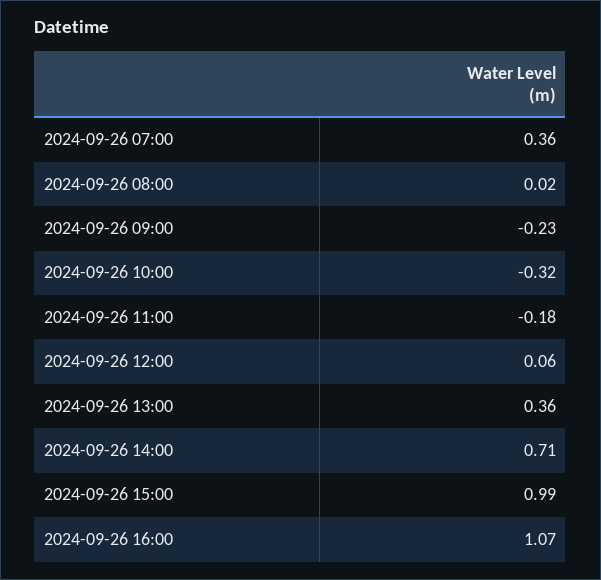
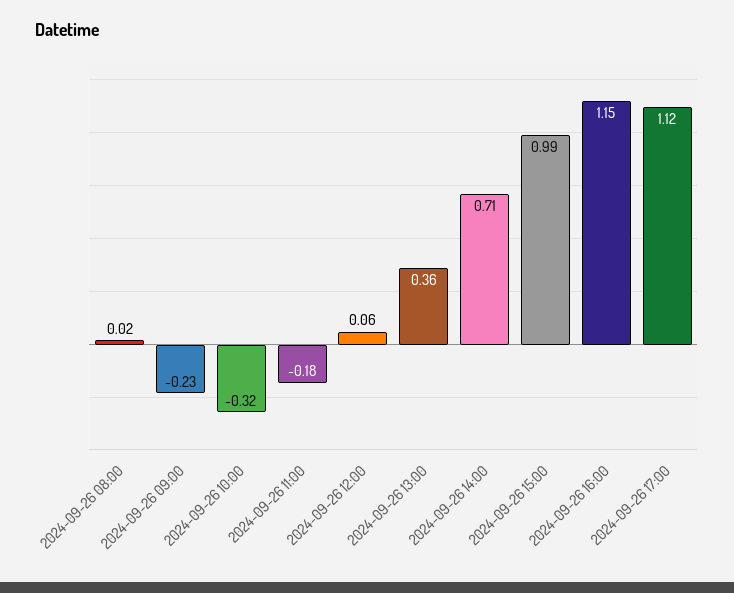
2024-09-26 07:00: 0.36 -> none
2024-09-26 16:00: 1.07 -> 1.15
2024-09-26 17:00: none -> 1.12

